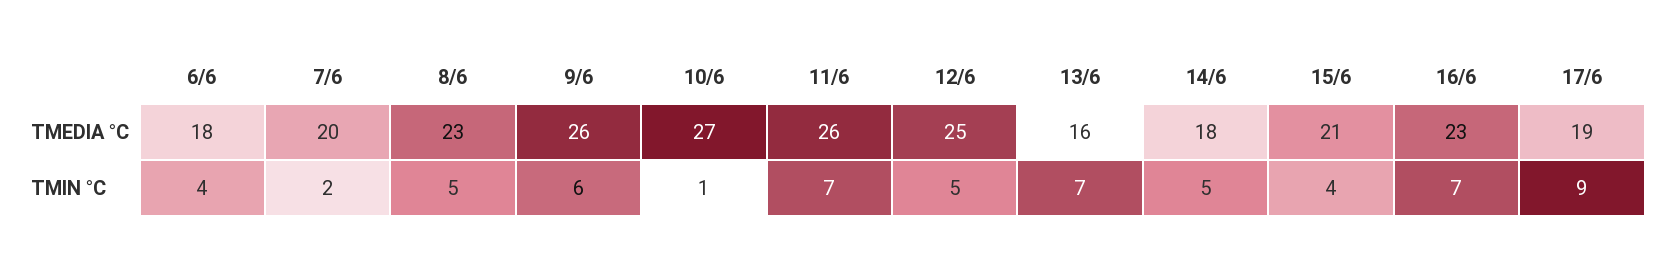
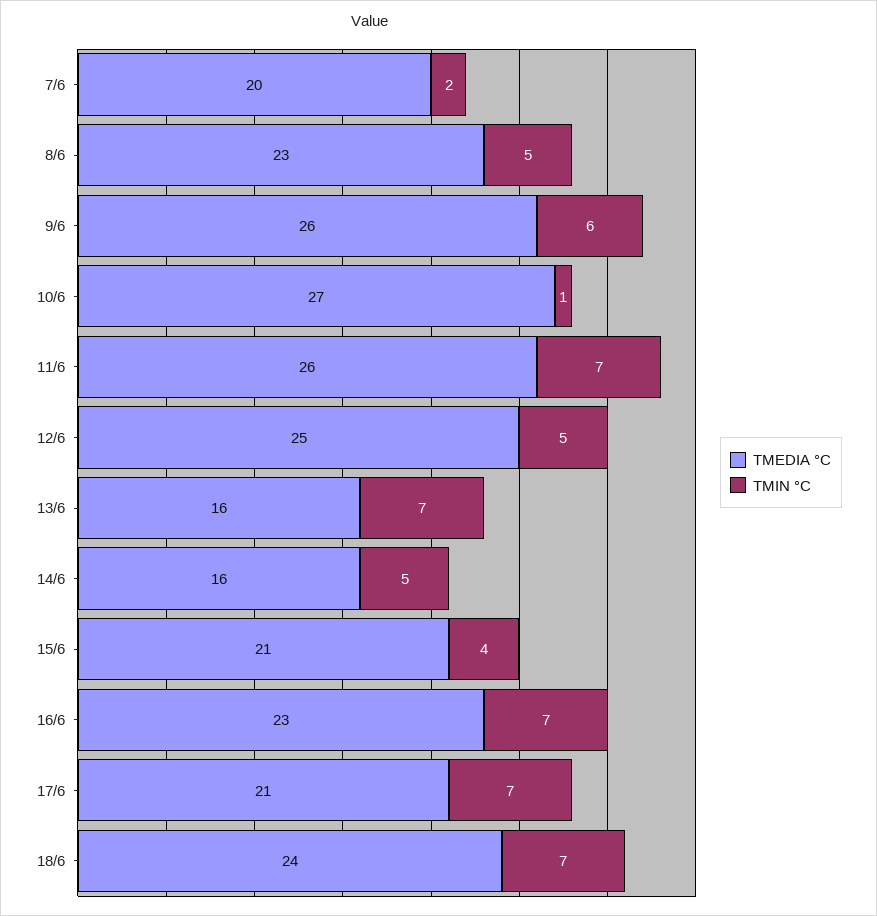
TMEDIA °C, 6/6: 18 -> none
TMEDIA °C, 14/6: 18 -> 16
TMEDIA °C, 17/6: 19 -> 21
TMIN °C, 6/6: 4 -> none
TMIN °C, 17/6: 9 -> 7
TMEDIA °C, 18/6: none -> 24
TMIN °C, 18/6: none -> 7

